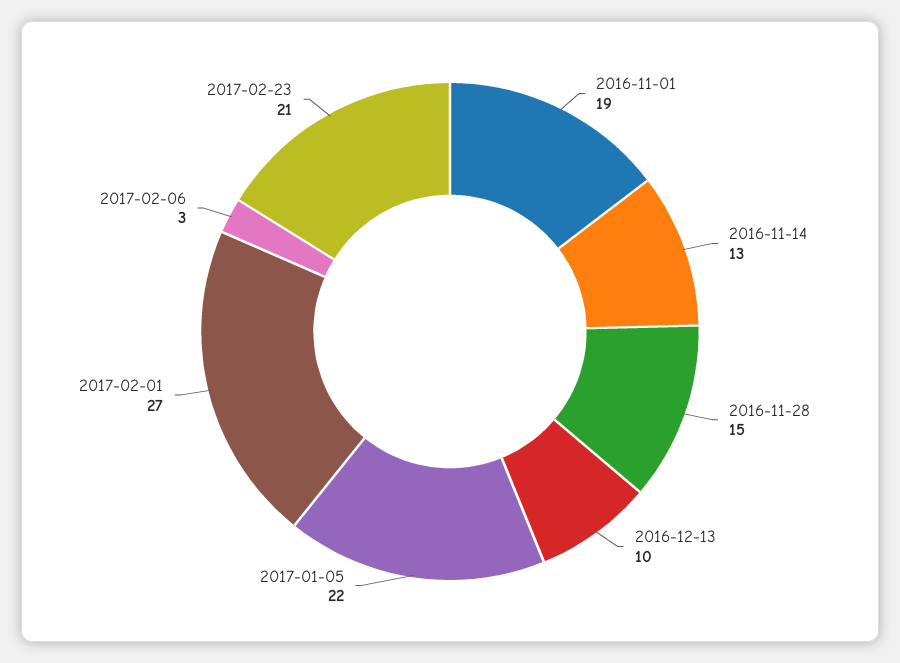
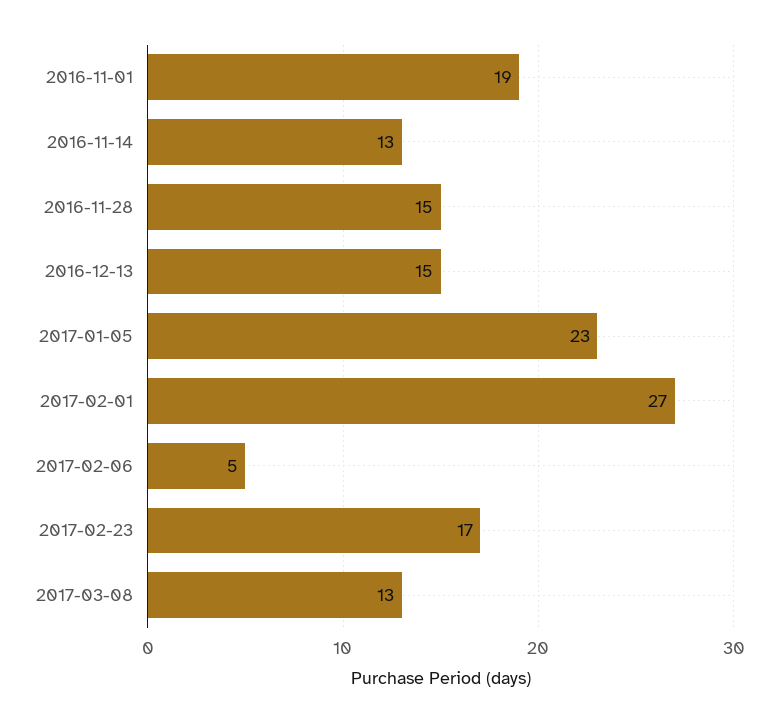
2016-12-13: 10 -> 15
2017-01-05: 22 -> 23
2017-02-06: 3 -> 5
2017-02-23: 21 -> 17
2017-03-08: none -> 13

